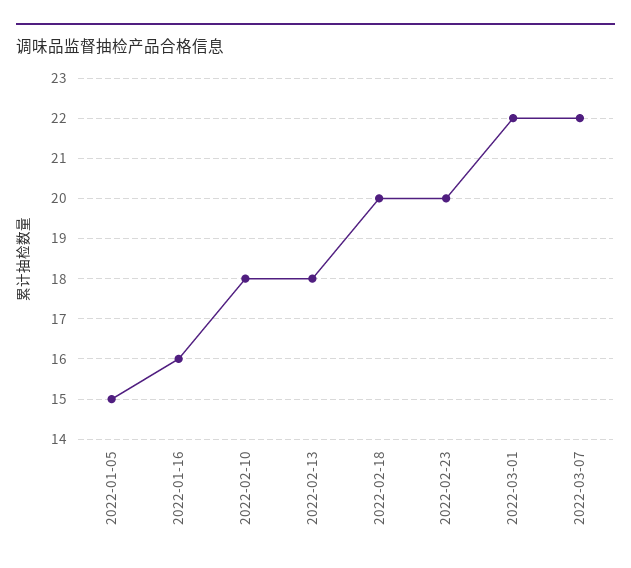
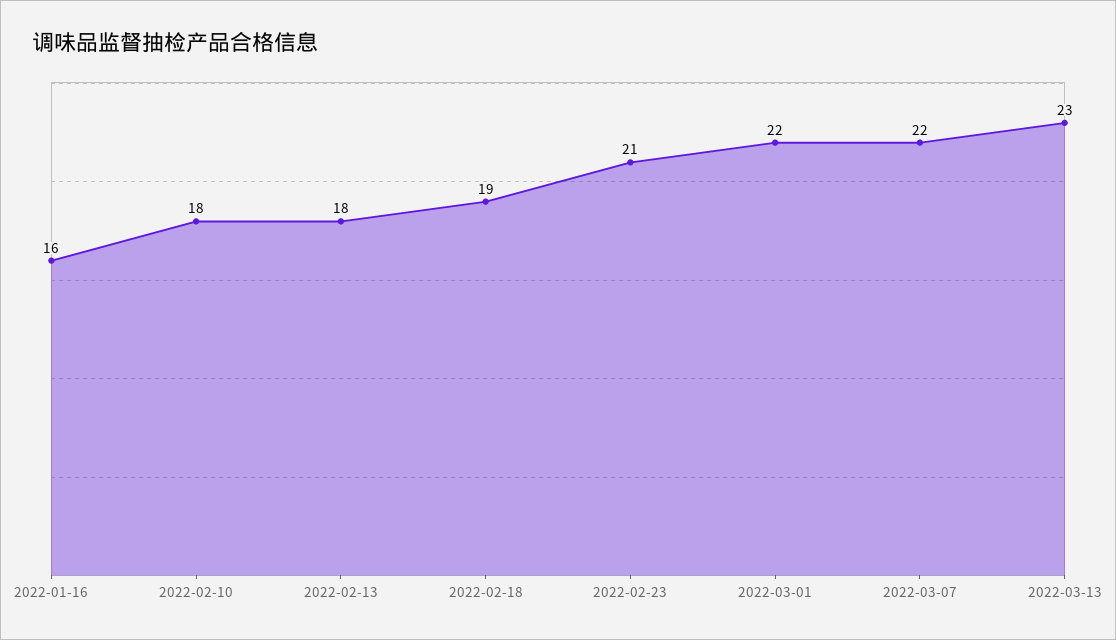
2022-01-05: 15 -> none
2022-02-18: 20 -> 19
2022-02-23: 20 -> 21
2022-03-13: none -> 23

